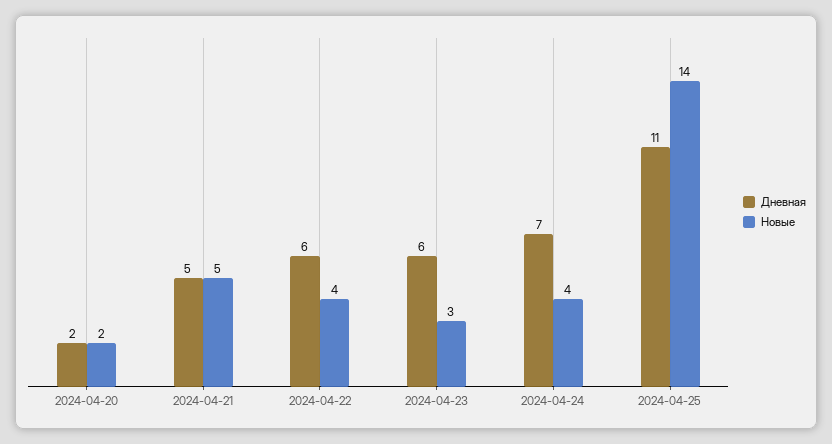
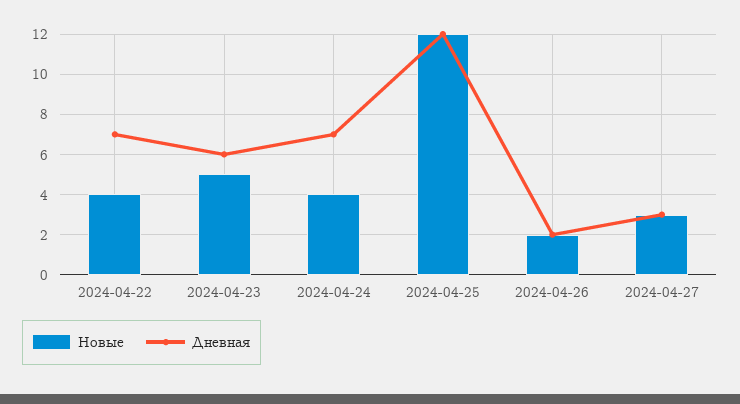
Дневная, 2024-04-20: 2 -> none
Новые, 2024-04-20: 2 -> none
Дневная, 2024-04-21: 5 -> none
Новые, 2024-04-21: 5 -> none
Дневная, 2024-04-22: 6 -> 7
Новые, 2024-04-23: 3 -> 5
Дневная, 2024-04-25: 11 -> 12
Новые, 2024-04-25: 14 -> 12
Новые, 2024-04-26: none -> 2
Дневная, 2024-04-26: none -> 2
Новые, 2024-04-27: none -> 3
Дневная, 2024-04-27: none -> 3

